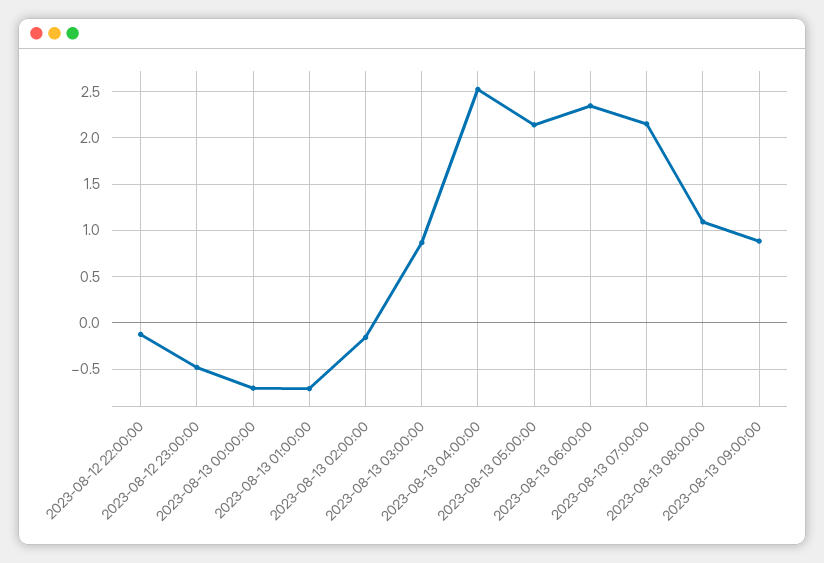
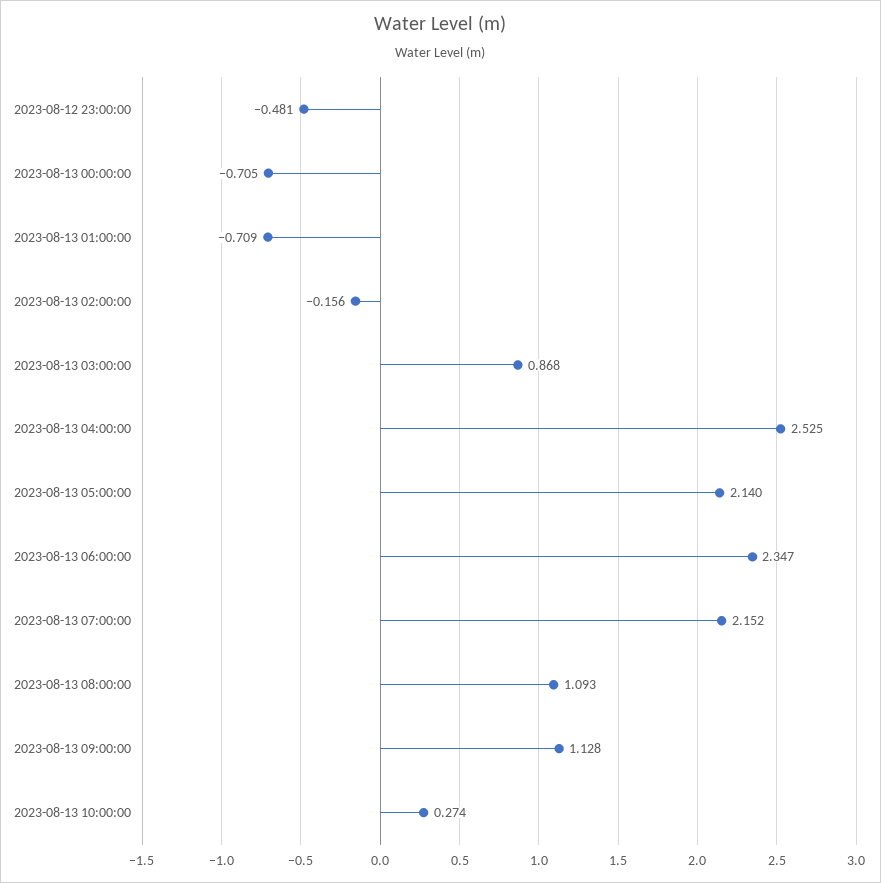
2023-08-12 22:00:00: -0.1 -> none
2023-08-13 09:00:00: 0.9 -> 1.128
2023-08-13 10:00:00: none -> 0.274

